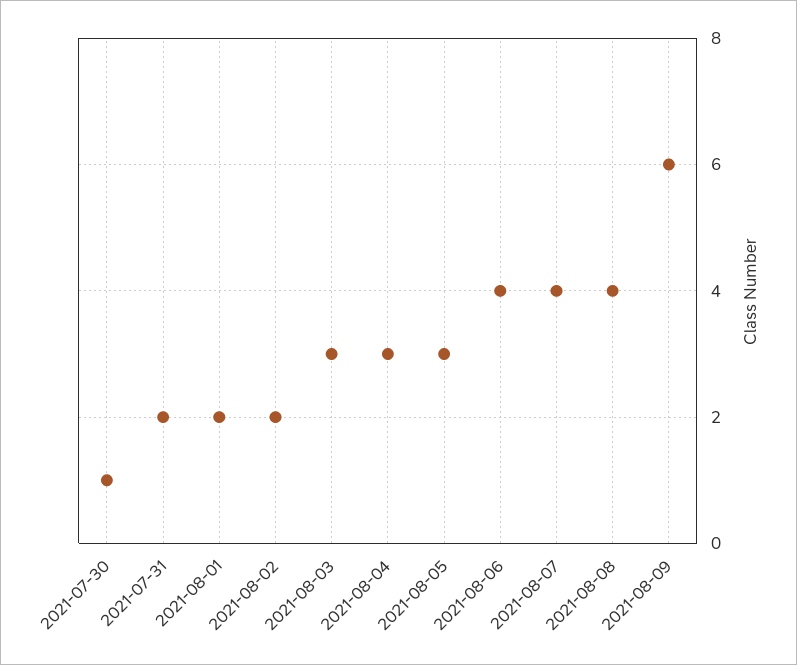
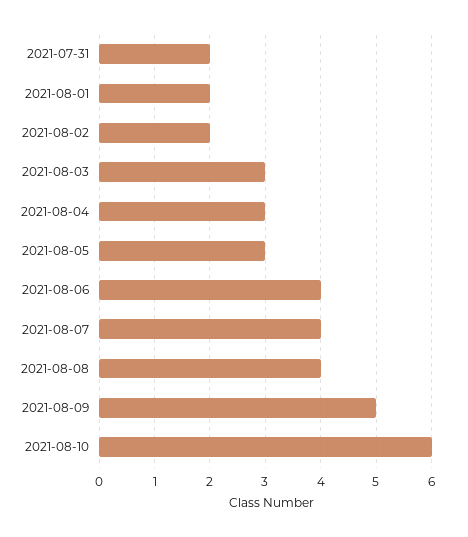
2021-07-30: 1 -> none
2021-08-09: 6 -> 5
2021-08-10: none -> 6

